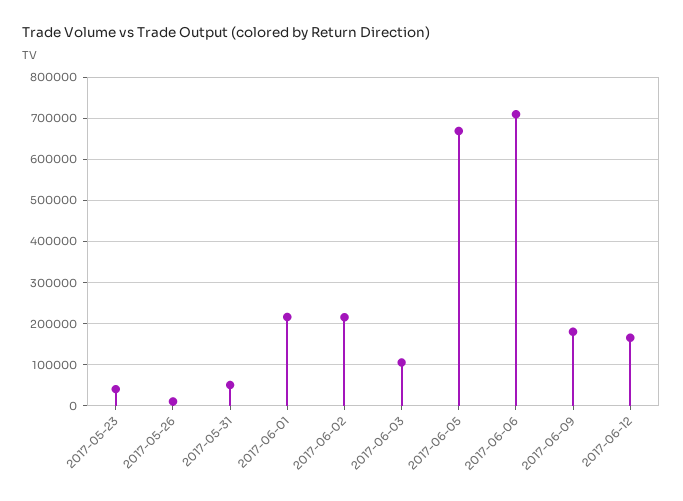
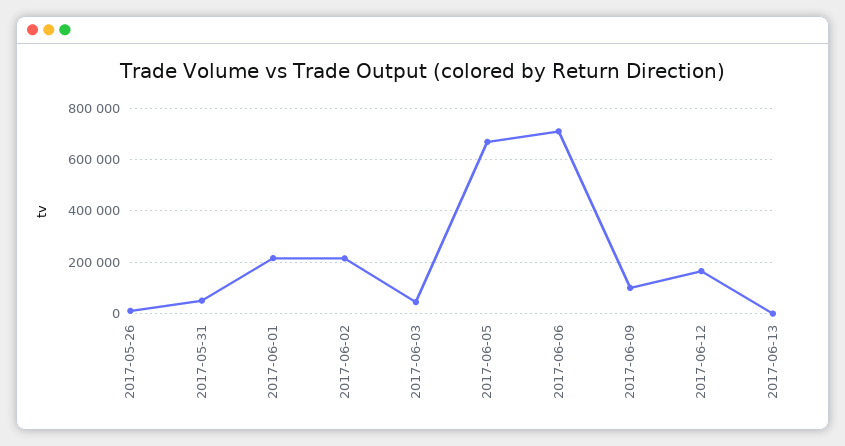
2017-05-23: 40000 -> none
2017-06-03: 100000 -> 50000
2017-06-09: 180000 -> 100000
2017-06-13: none -> 0

